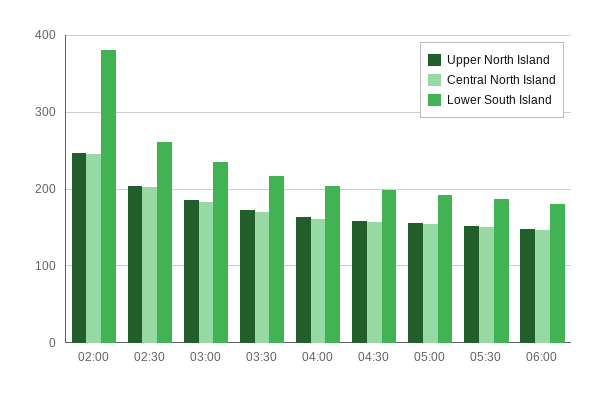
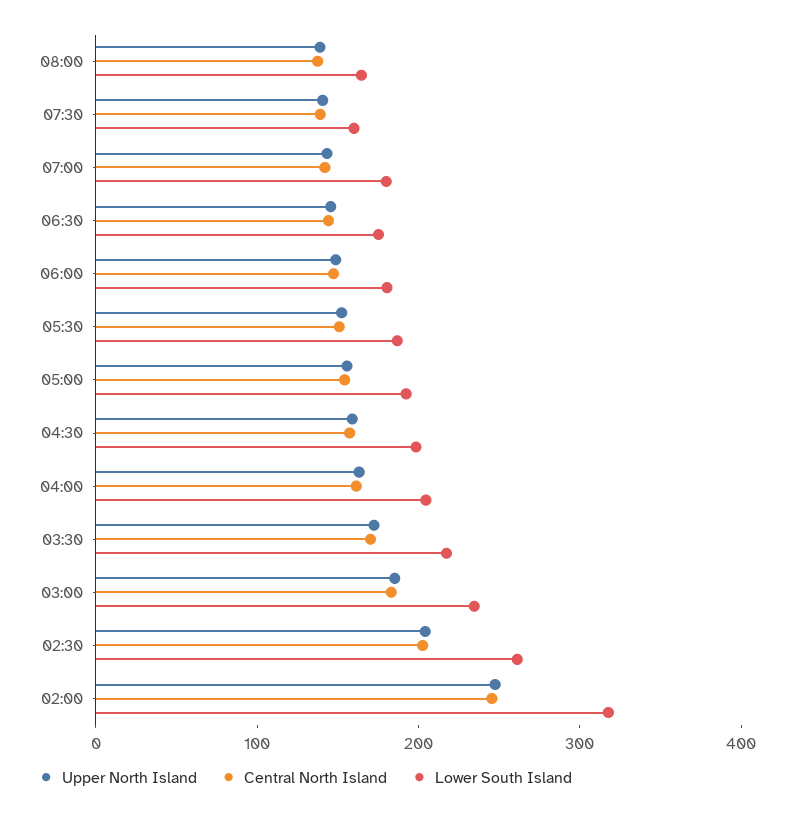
Lower South Island, 02:00: 380 -> 320
Upper North Island, 08:00: none -> 140
Central North Island, 08:00: none -> 140
Lower South Island, 08:00: none -> 160
Upper North Island, 07:30: none -> 140
Central North Island, 07:30: none -> 140
Lower South Island, 07:30: none -> 160
Upper North Island, 07:00: none -> 140
Central North Island, 07:00: none -> 140
Lower South Island, 07:00: none -> 180
Upper North Island, 06:30: none -> 140
Central North Island, 06:30: none -> 140
Lower South Island, 06:30: none -> 180

